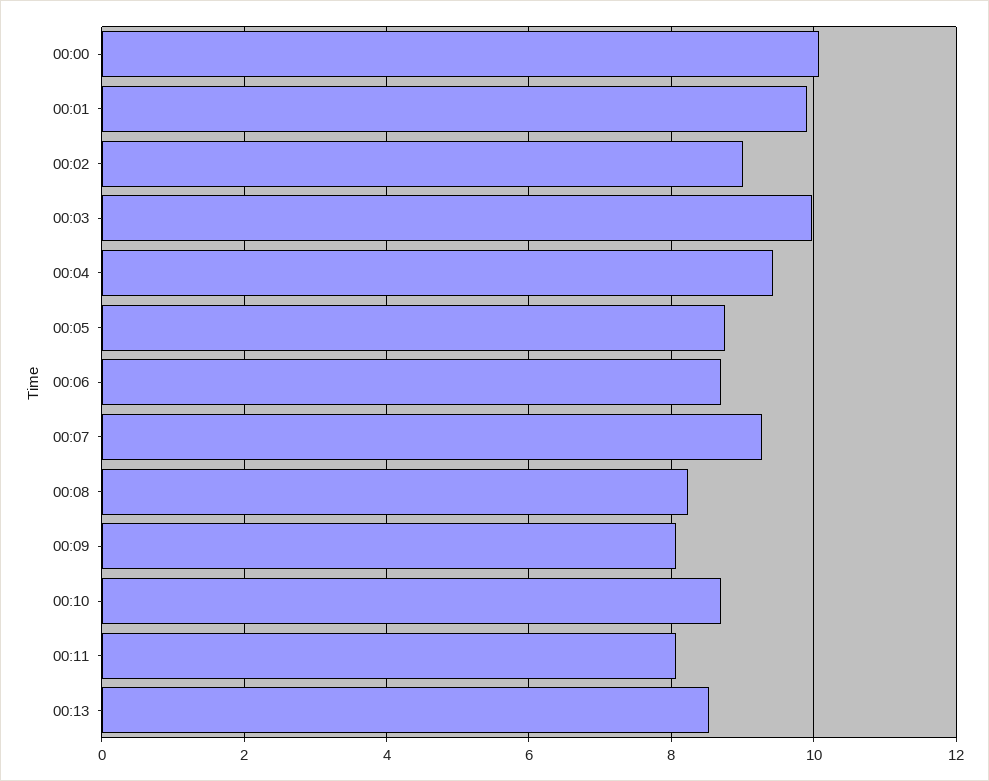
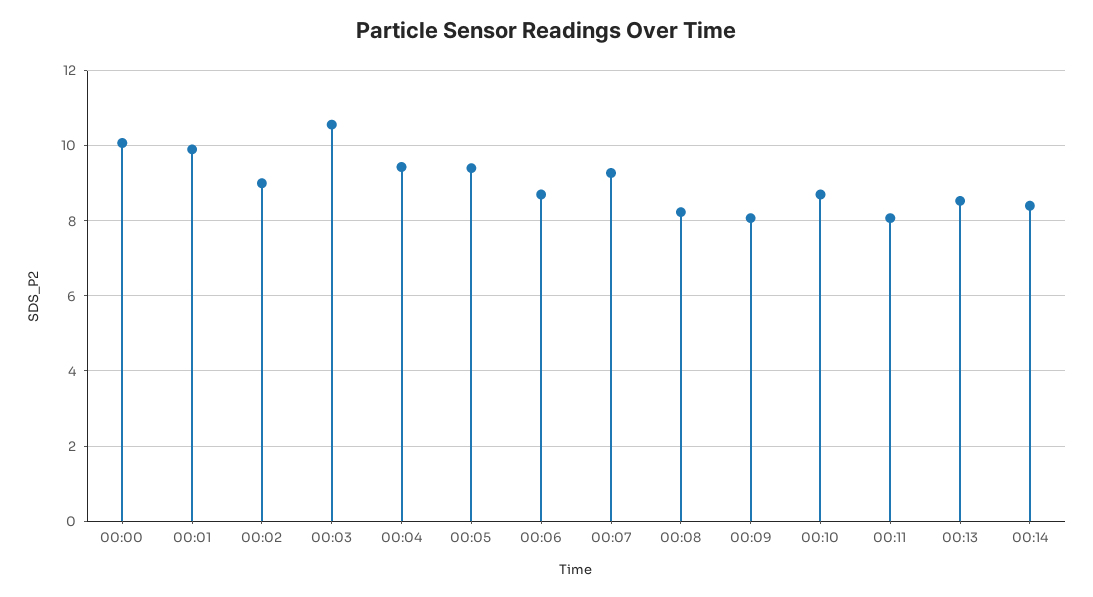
00:03: 10 -> 10.6
00:05: 8.8 -> 9.4
00:14: none -> 8.4

